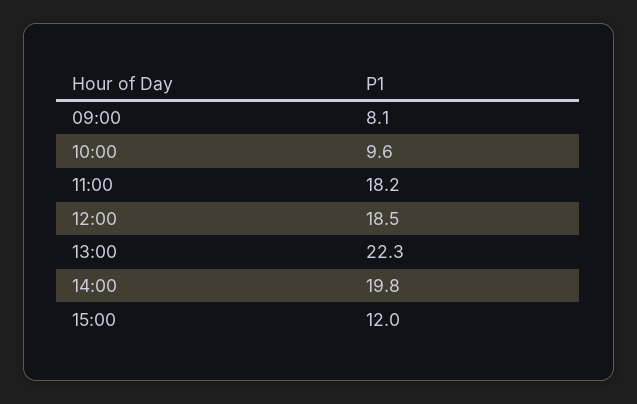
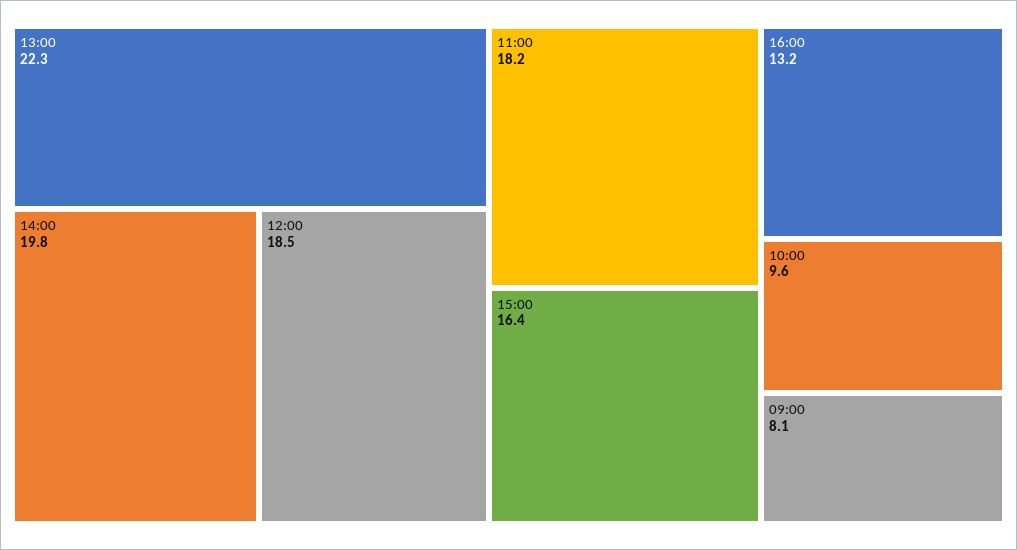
15:00: 12 -> 16.4
16:00: none -> 13.2

